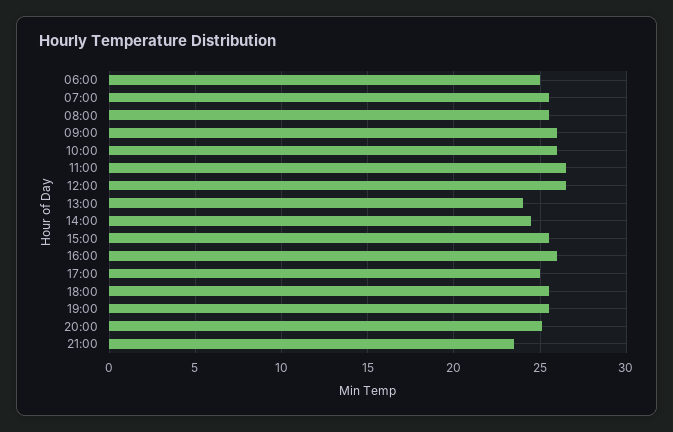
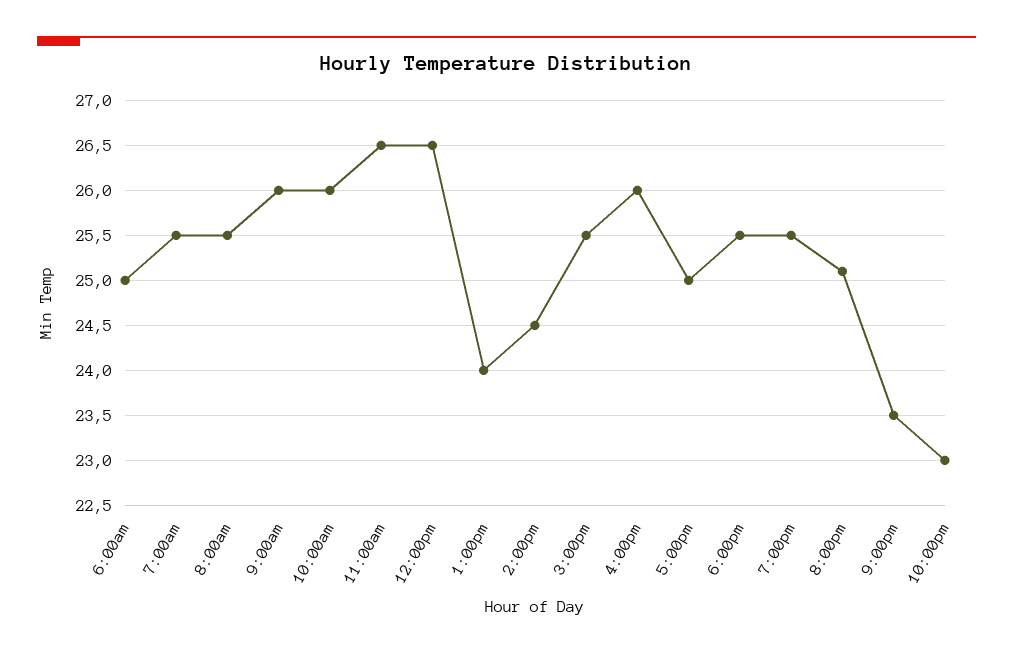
10:00pm: none -> 23

